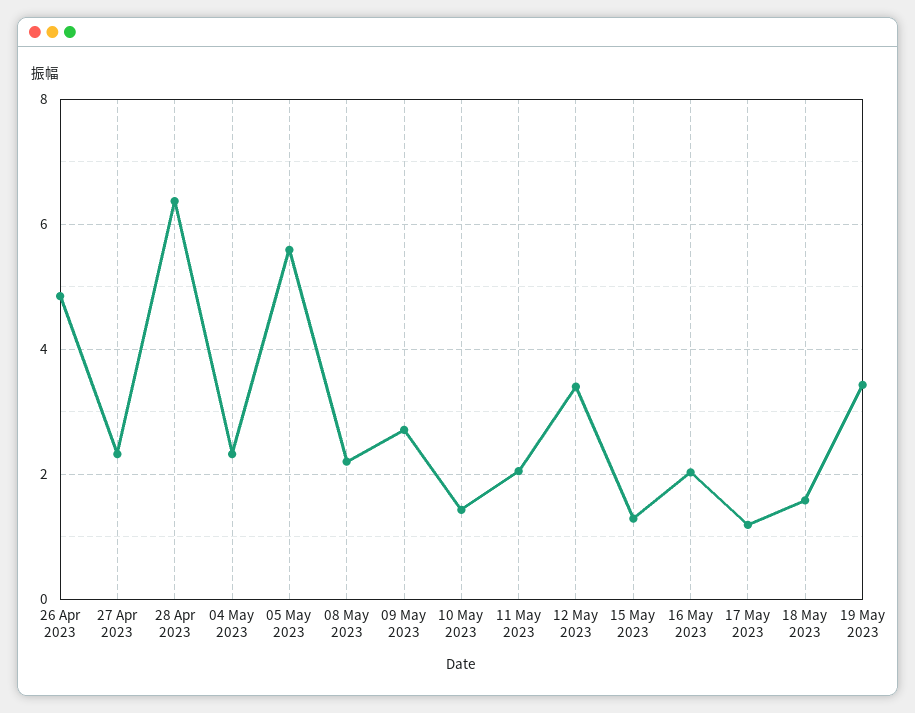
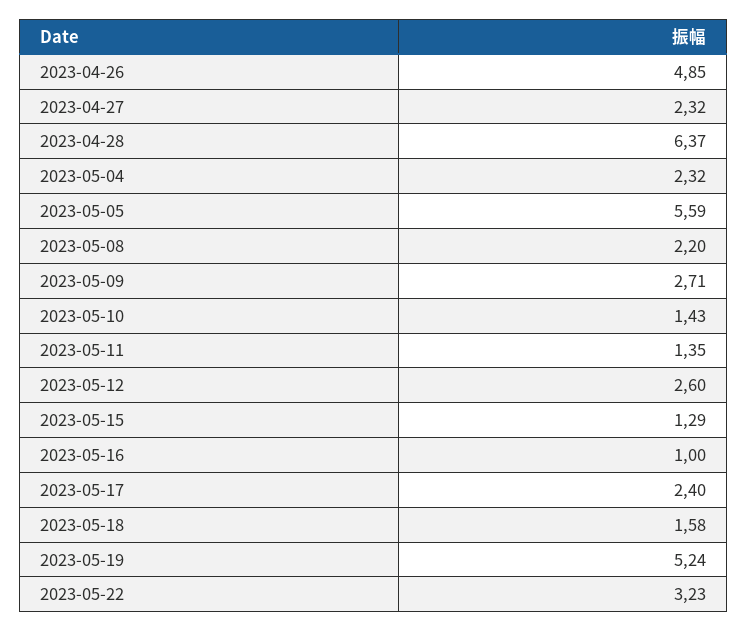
11 May 2023: 2 -> 1.35
12 May 2023: 3.4 -> 2.6
16 May 2023: 2 -> 1
17 May 2023: 1.2 -> 2.4
19 May 2023: 3.4 -> 5.24
2023-05-22: none -> 3.23

